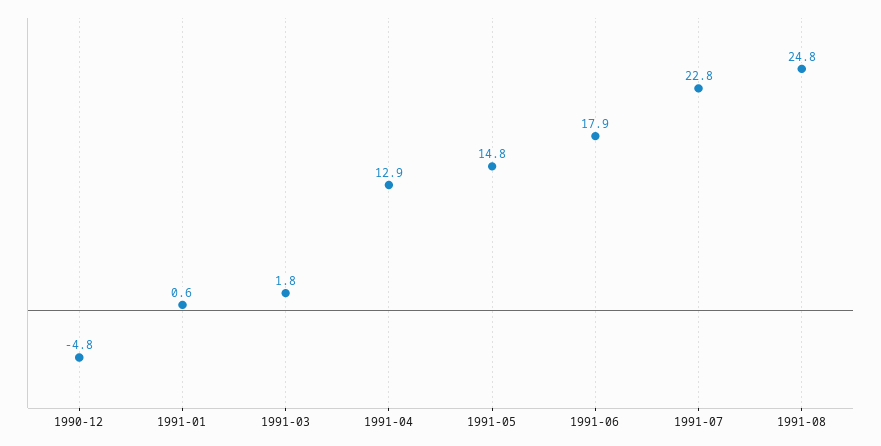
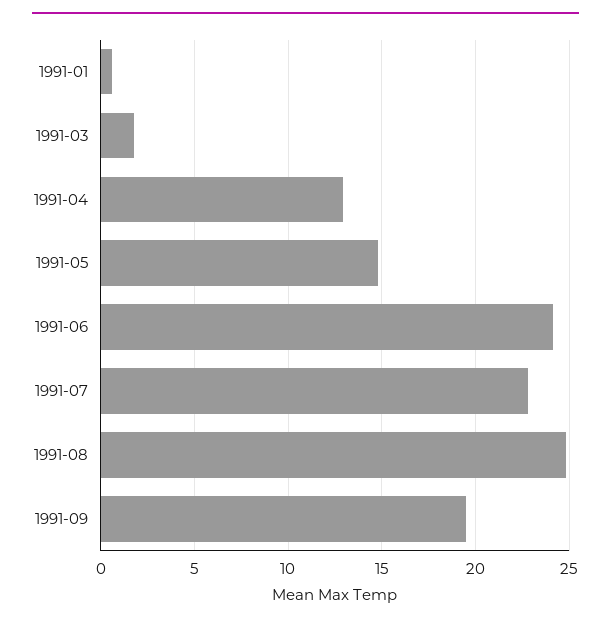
1990-12: -4.8 -> none
1991-06: 17.9 -> 24
1991-09: none -> 19.5

